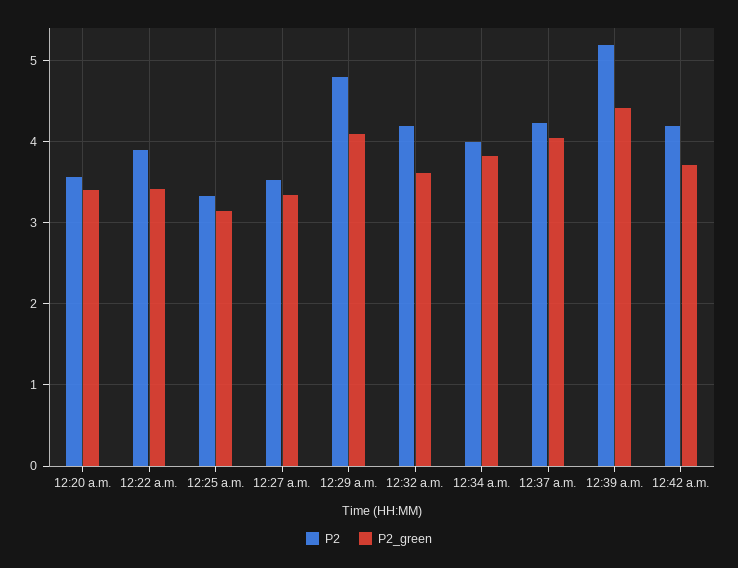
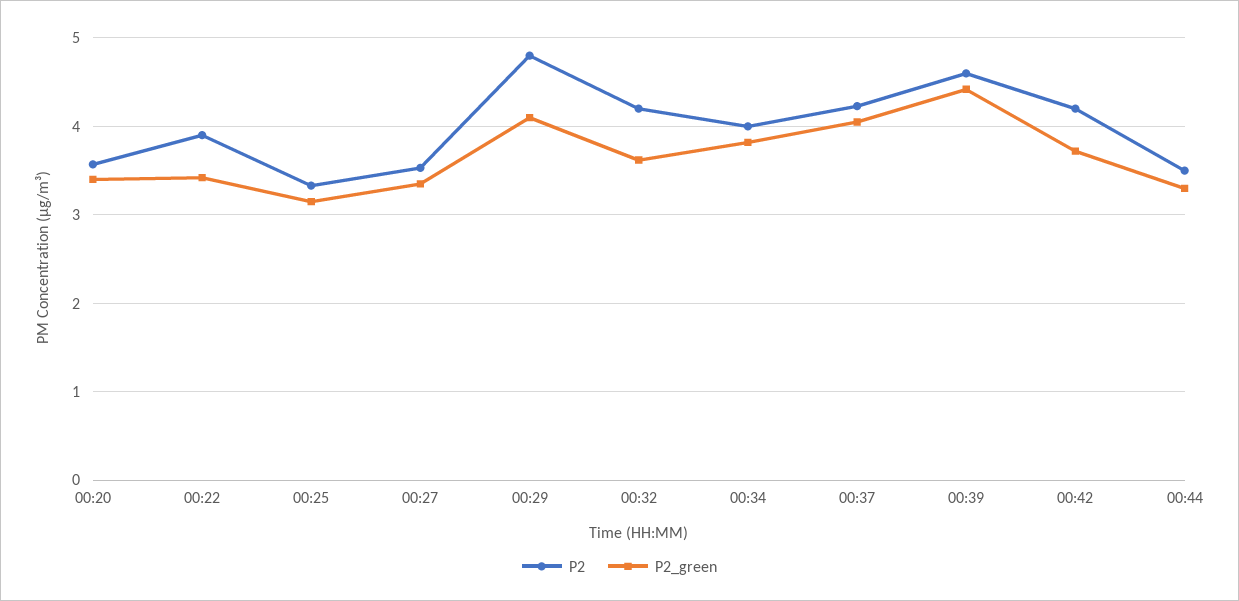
P2, 12:39 a.m.: 5.2 -> 4.6
P2, 00:44: none -> 3.5
P2_green, 00:44: none -> 3.3

